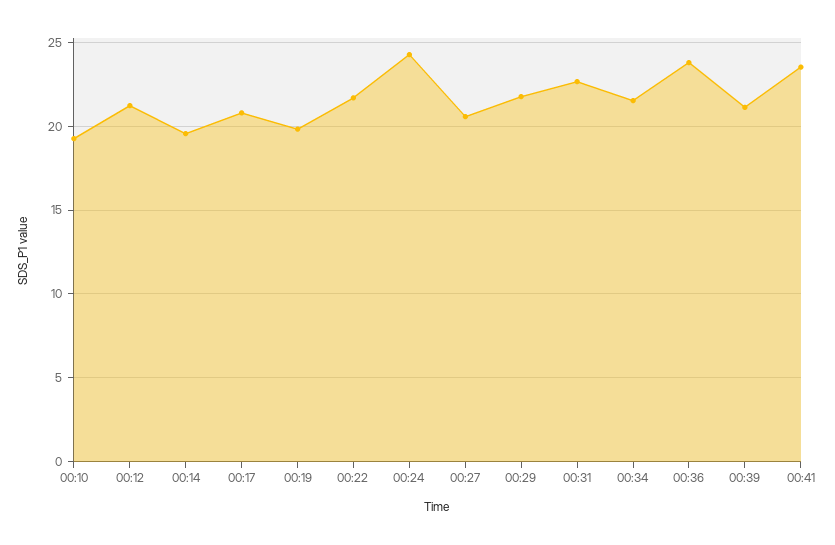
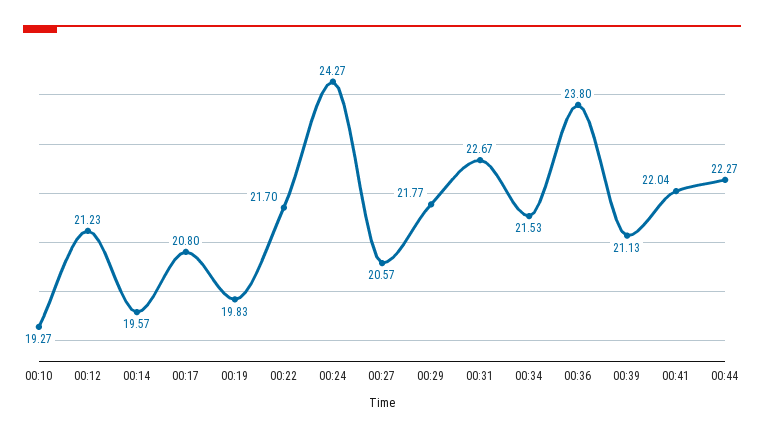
00:41: 23.5 -> 22.04
00:44: none -> 22.27

